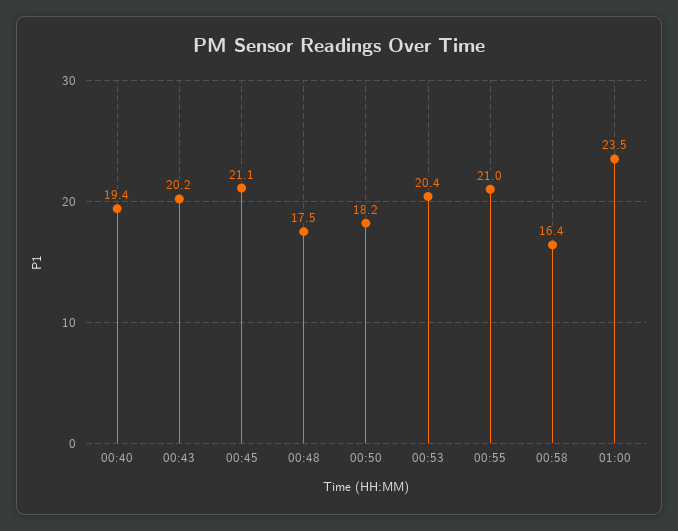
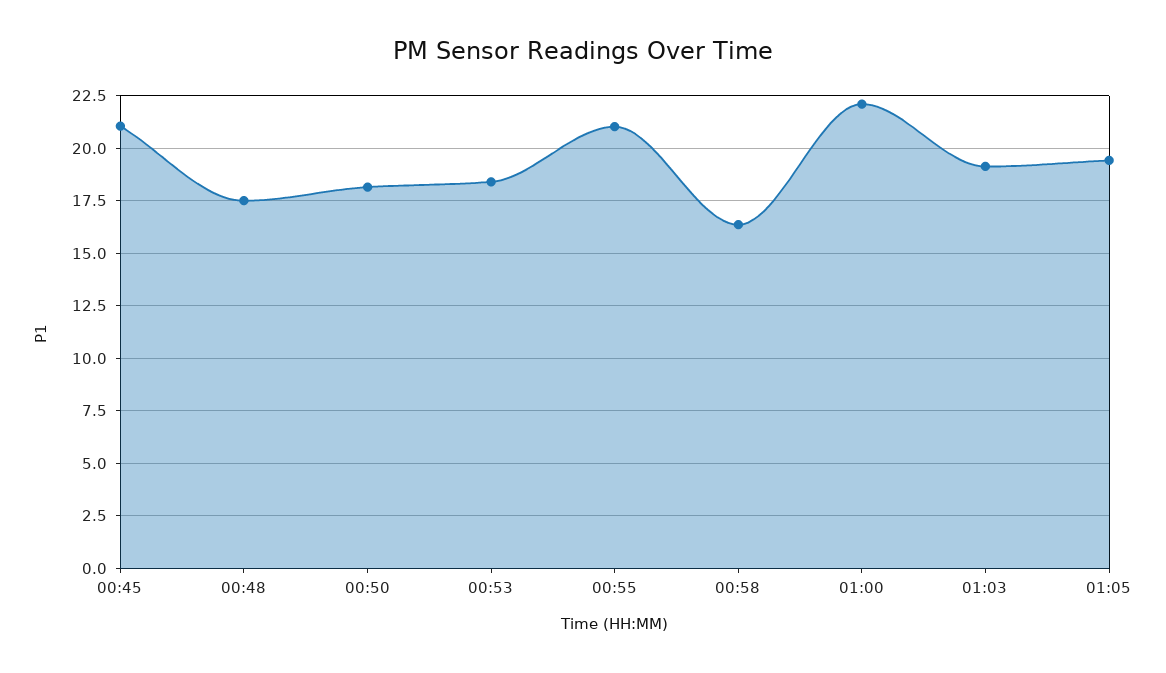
00:40: 19.4 -> none
00:43: 20.2 -> none
00:53: 20.4 -> 18.5
01:00: 23.5 -> 22
01:03: none -> 19
01:05: none -> 19.5

